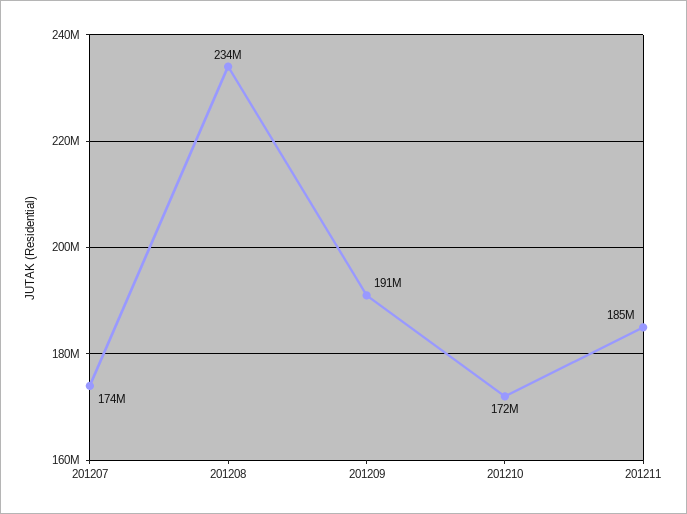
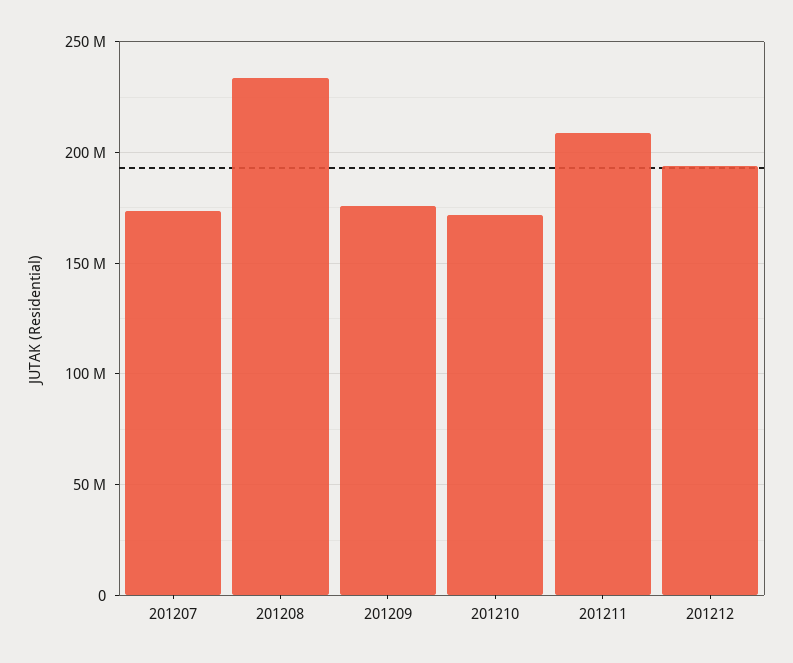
201209: 191000000 -> 175000000
201211: 185000000 -> 210000000
201212: none -> 195000000

